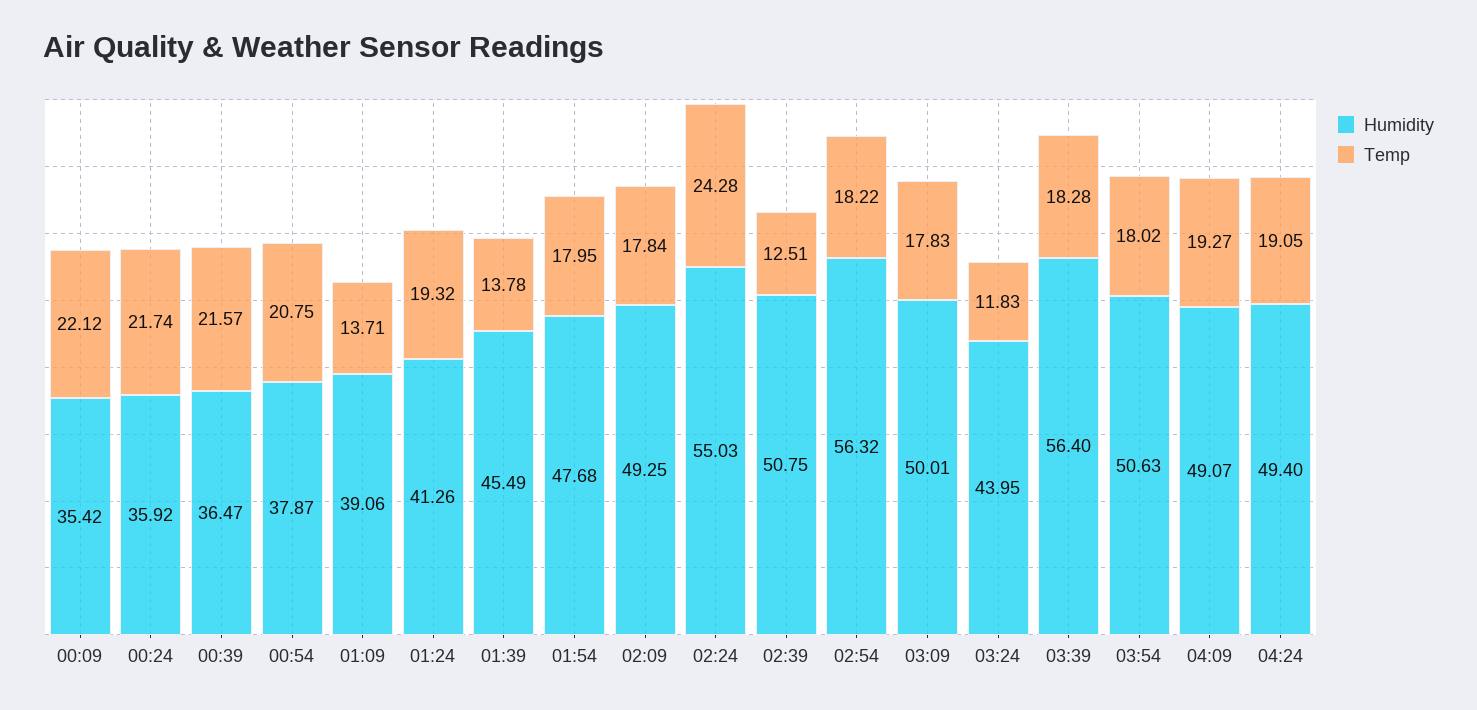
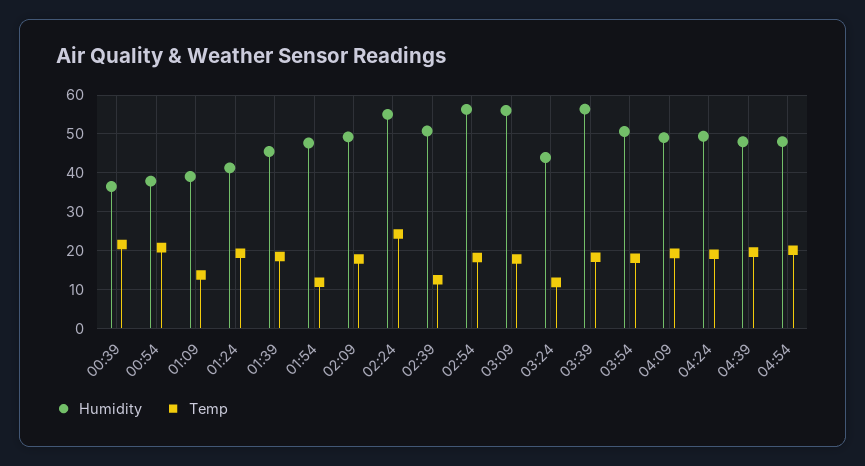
Humidity, 00:09: 35.42 -> none
Temp, 00:09: 22.12 -> none
Humidity, 00:24: 35.92 -> none
Temp, 00:24: 21.74 -> none
Temp, 01:39: 13.78 -> 18
Temp, 01:54: 17.95 -> 12
Humidity, 03:09: 50.01 -> 56
Humidity, 04:39: none -> 48
Temp, 04:39: none -> 20
Humidity, 04:54: none -> 48
Temp, 04:54: none -> 20

